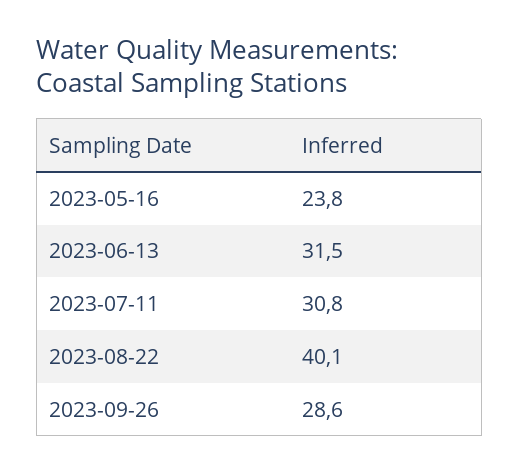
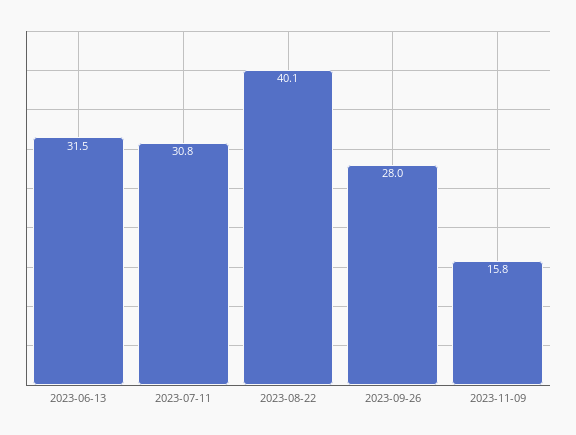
2023-05-16: 23.8 -> none
2023-09-26: 28.6 -> 28
2023-11-09: none -> 15.8

